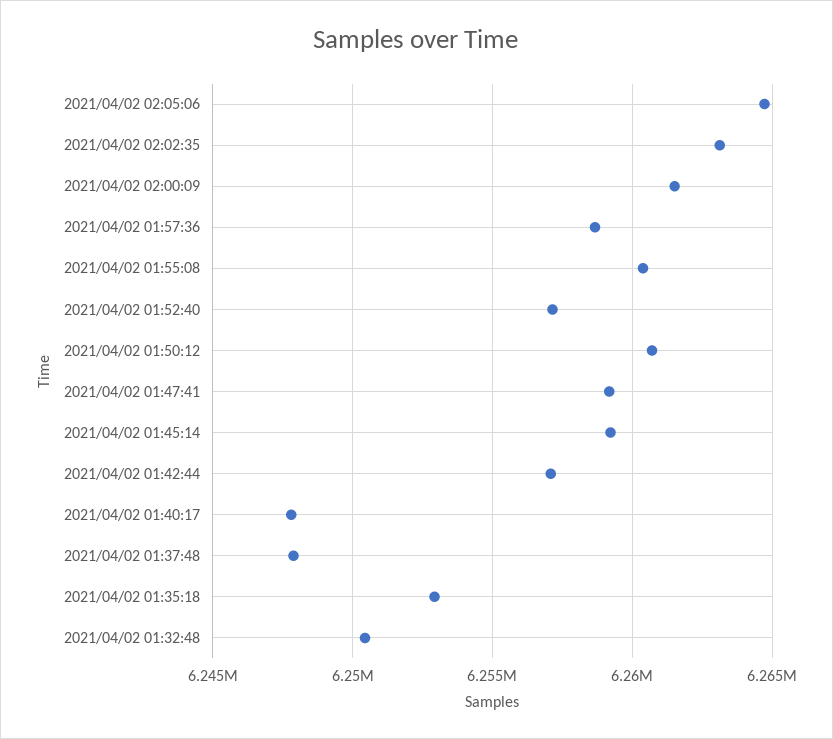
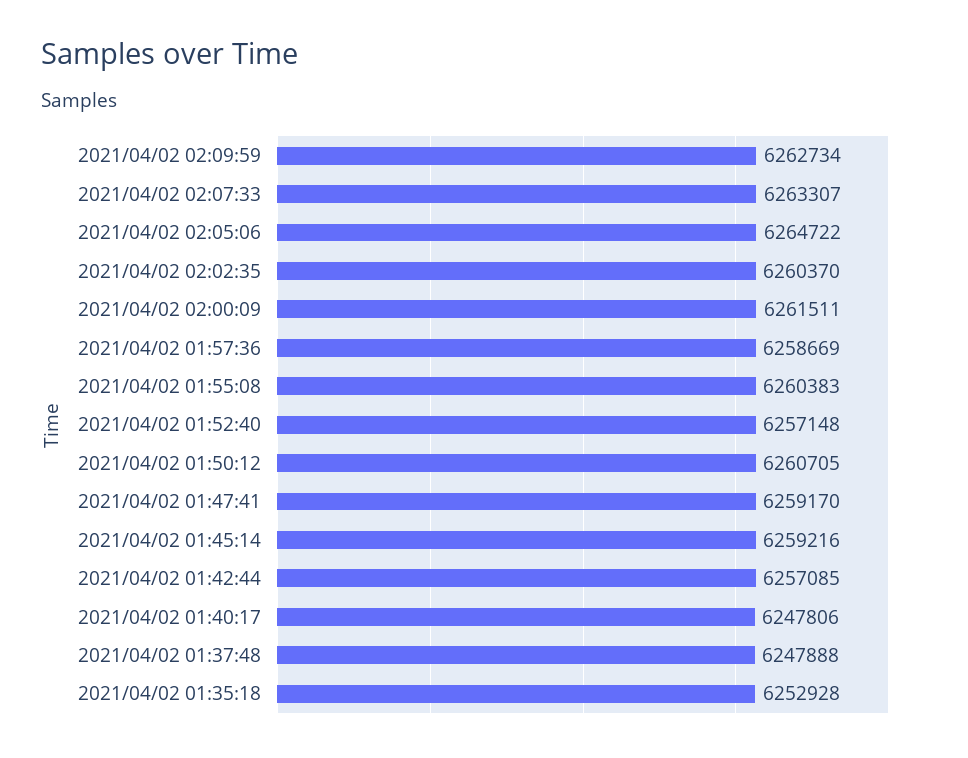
2021/04/02 02:02:35: 6263000 -> 6260370
2021/04/02 01:32:48: 6250500 -> none
2021/04/02 02:09:59: none -> 6262734
2021/04/02 02:07:33: none -> 6263307

